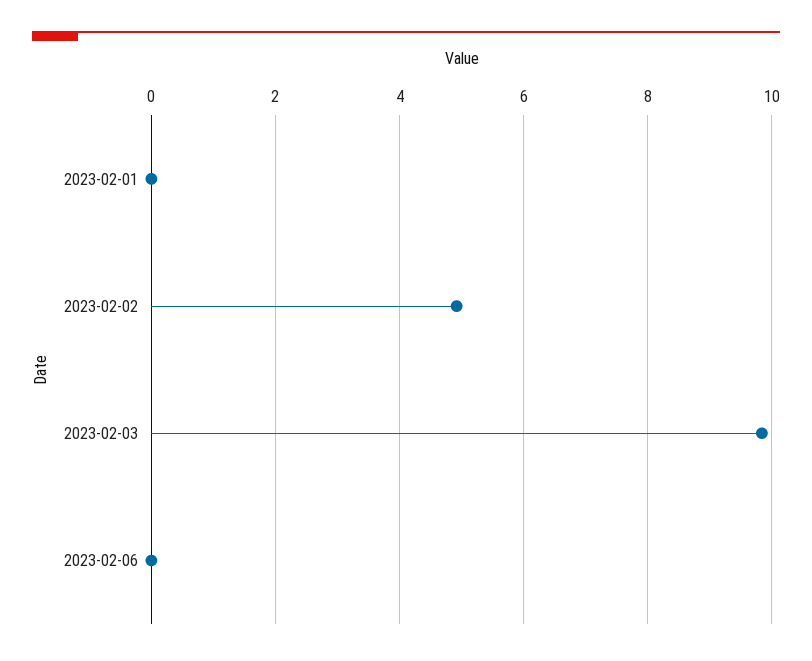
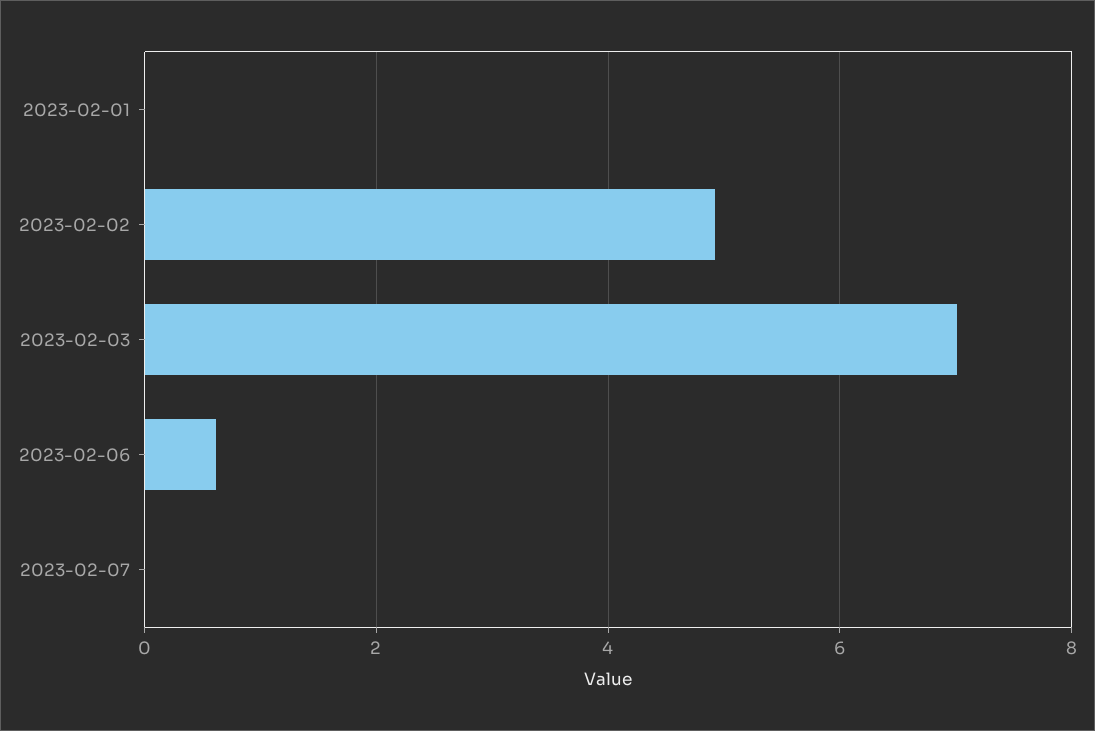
2023-02-03: 9.8 -> 7
2023-02-06: 0 -> 0.6
2023-02-07: none -> 0

